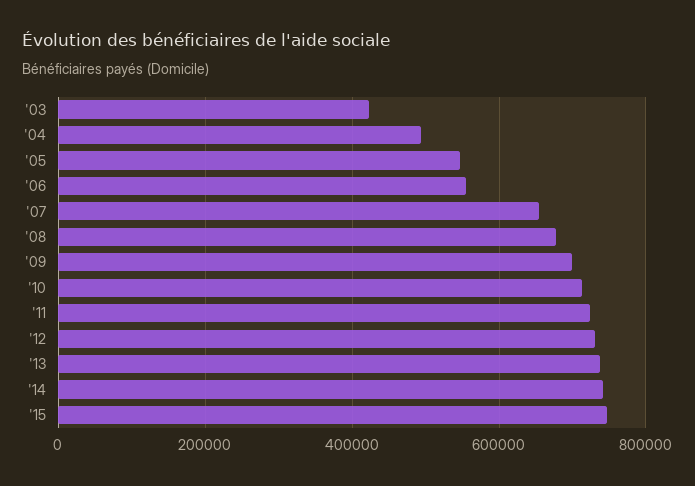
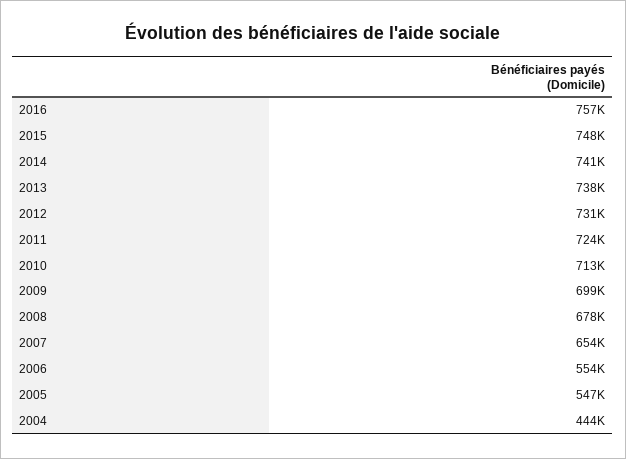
'03: 420000 -> none
'04: 500000 -> 444000
2016: none -> 757000

